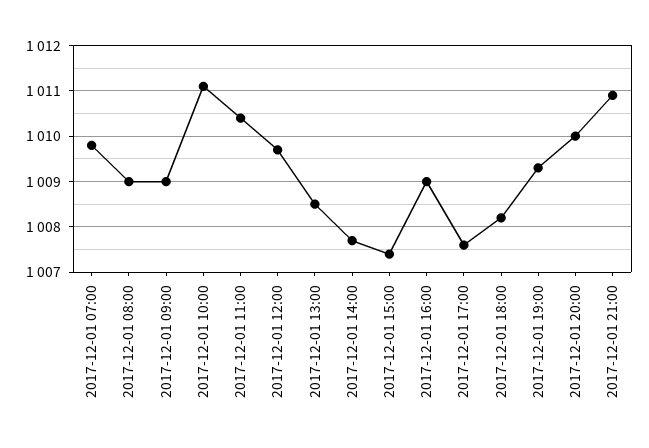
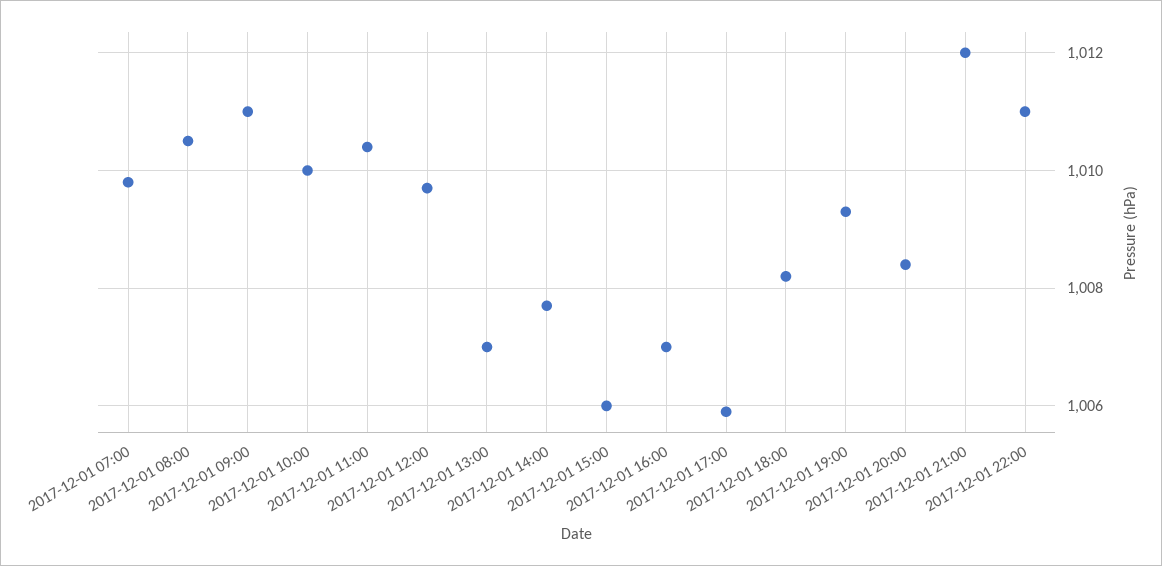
2017-12-01 08:00: 1009 -> 1010.5
2017-12-01 09:00: 1009 -> 1011
2017-12-01 10:00: 1011 -> 1010
2017-12-01 13:00: 1008.5 -> 1007
2017-12-01 15:00: 1007.5 -> 1006
2017-12-01 16:00: 1009 -> 1007
2017-12-01 17:00: 1007.5 -> 1006
2017-12-01 20:00: 1010 -> 1008.5
2017-12-01 21:00: 1011 -> 1012
2017-12-01 22:00: none -> 1011

